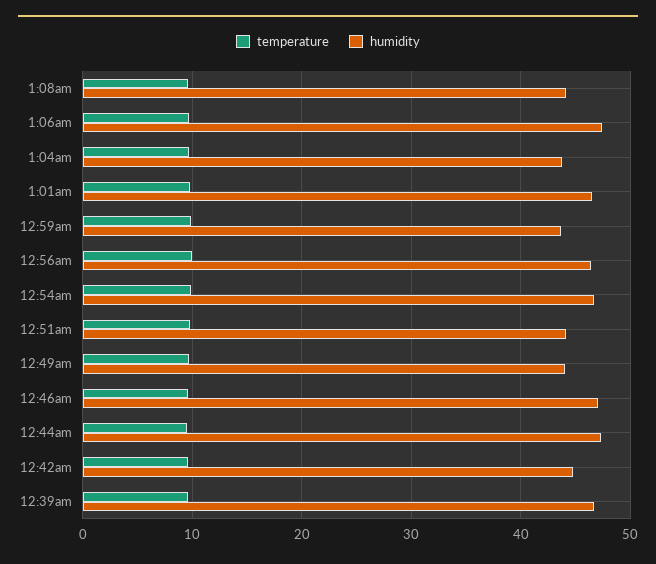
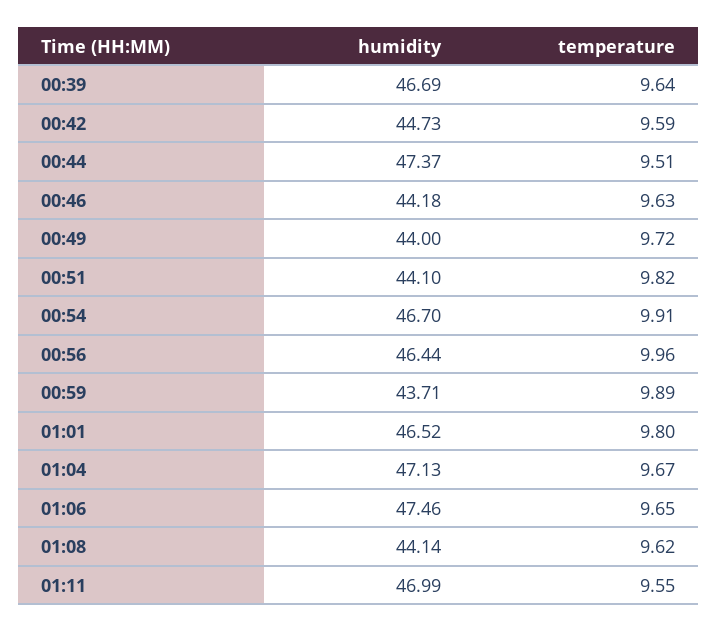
humidity, 1:04am: 44 -> 47.13
humidity, 12:46am: 47 -> 44.18
humidity, 01:11: none -> 46.99
temperature, 01:11: none -> 9.55

